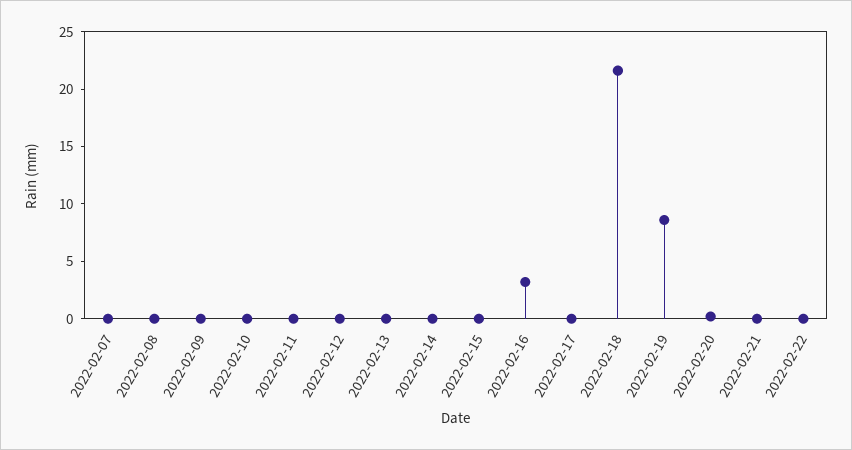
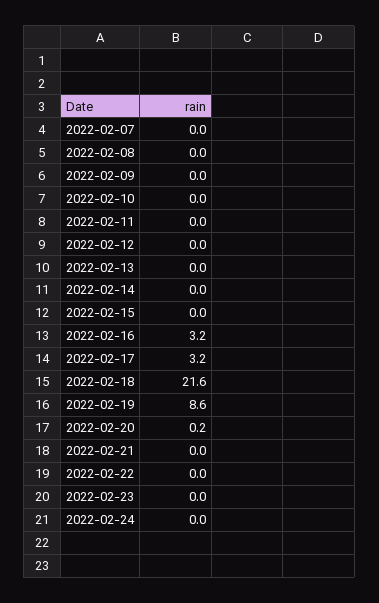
2022-02-17: 0 -> 3.2
2022-02-23: none -> 0
2022-02-24: none -> 0

